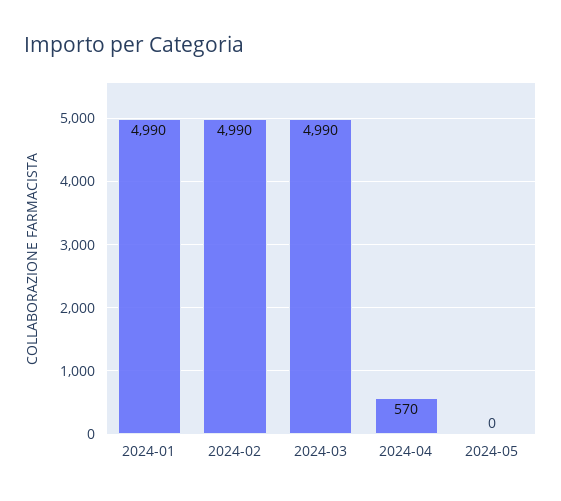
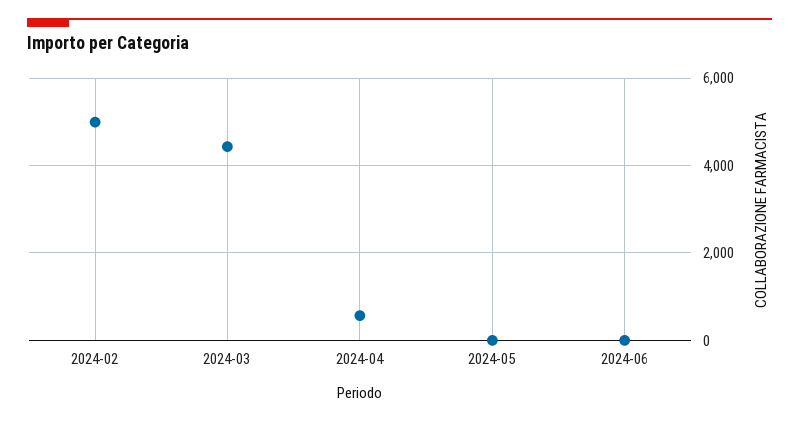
2024-01: 4990 -> none
2024-03: 4990 -> 4400
2024-06: none -> 0

